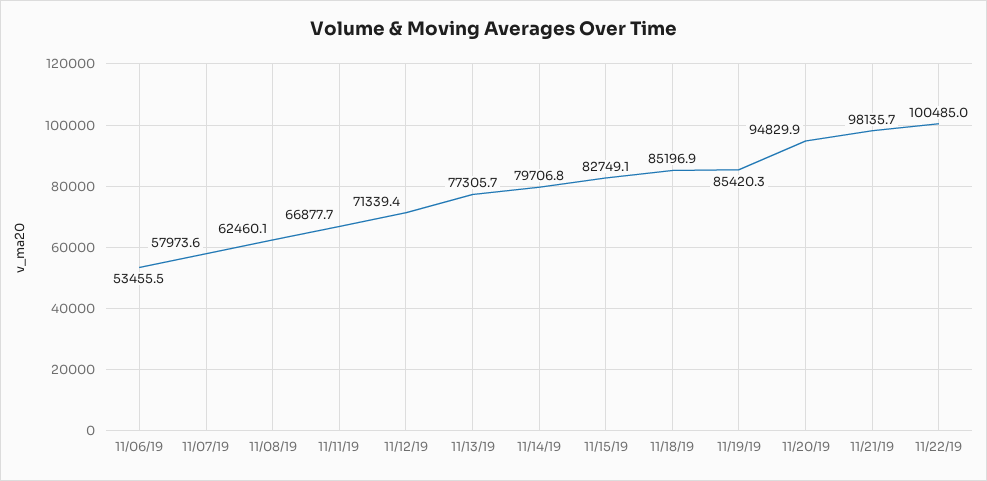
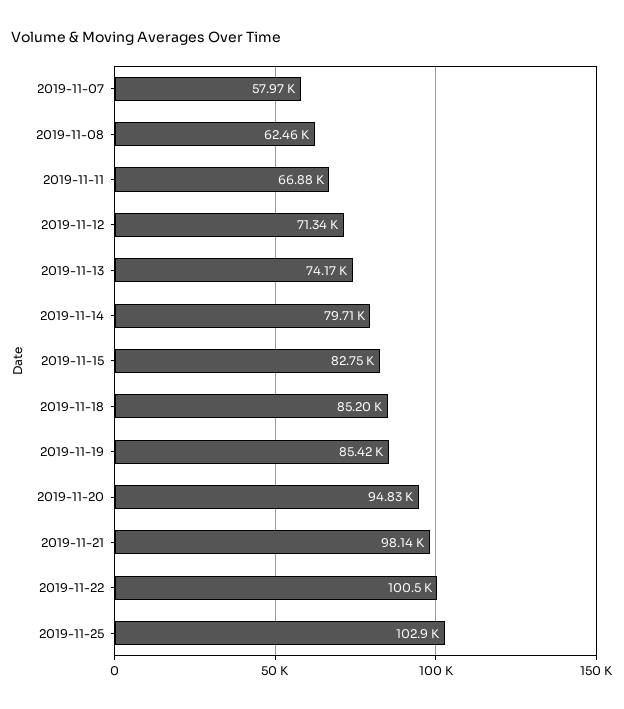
11/06/19: 53455.5 -> none
11/13/19: 77305.7 -> 74170
2019-11-25: none -> 102900

